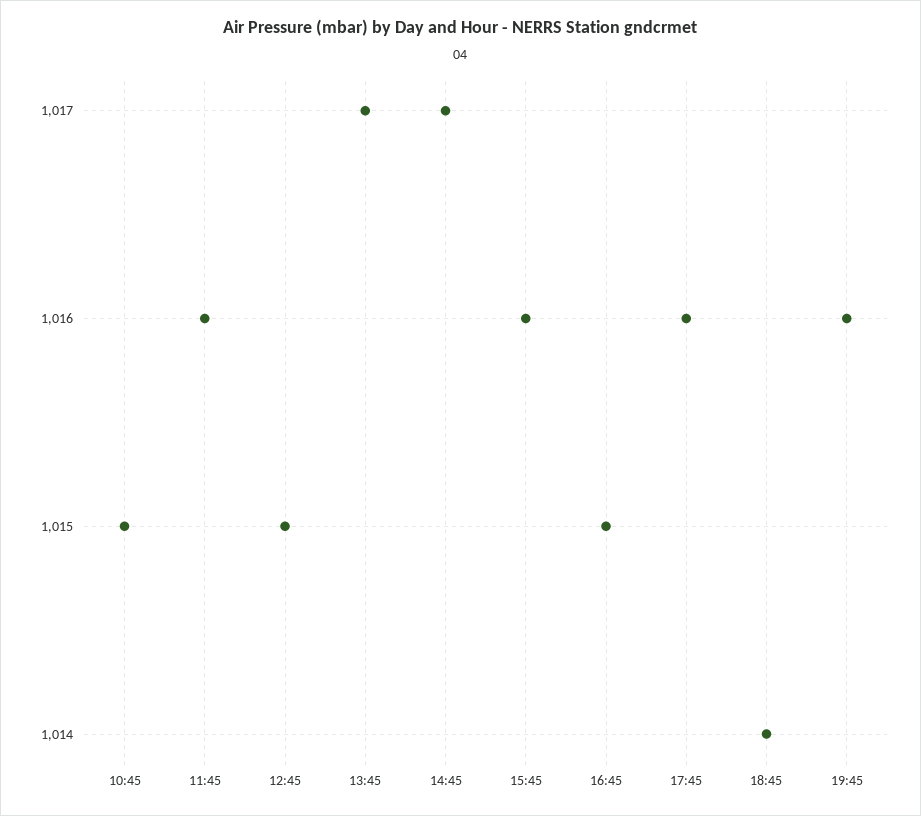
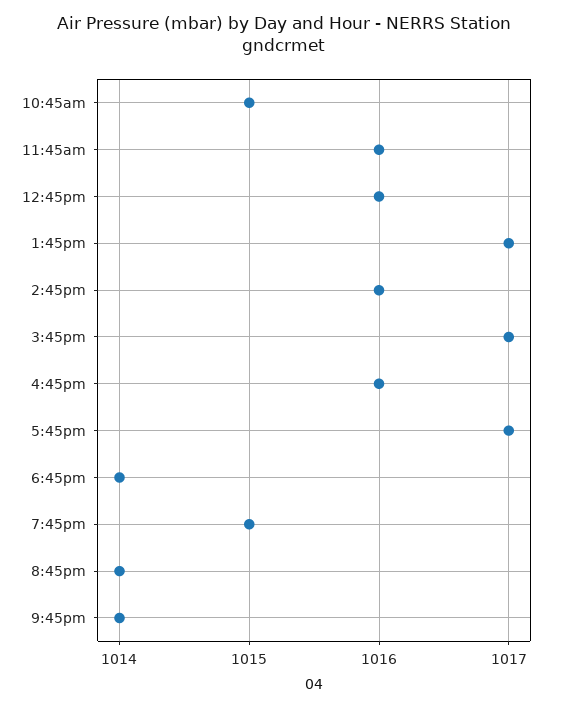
12:45: 1015 -> 1016
14:45: 1017 -> 1016
15:45: 1016 -> 1017
16:45: 1015 -> 1016
17:45: 1016 -> 1017
19:45: 1016 -> 1015
8:45pm: none -> 1014
9:45pm: none -> 1014

